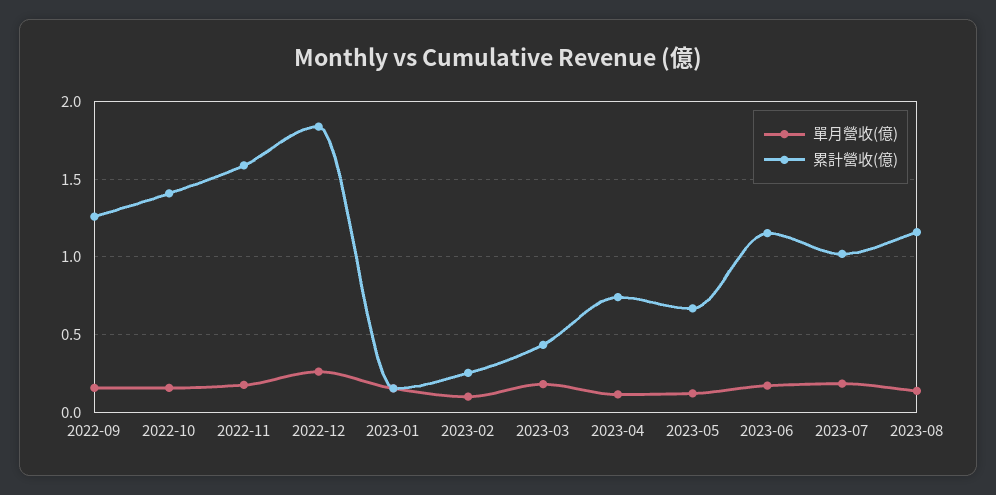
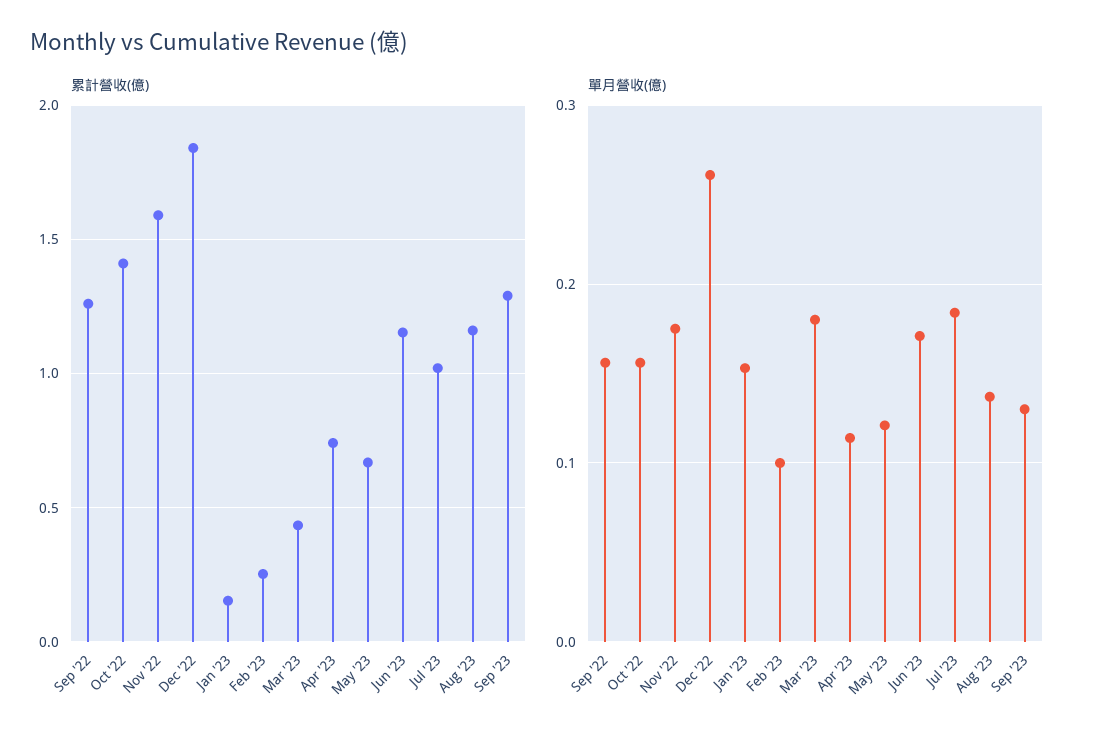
累計營收(億), Sep '23: none -> 1.3
單月營收(億), Sep '23: none -> 0.13

